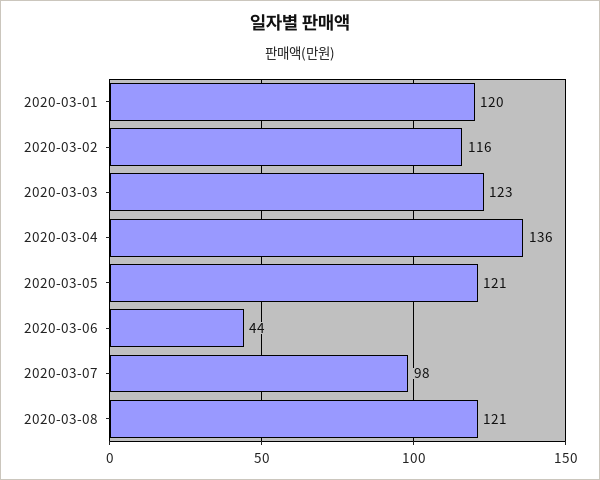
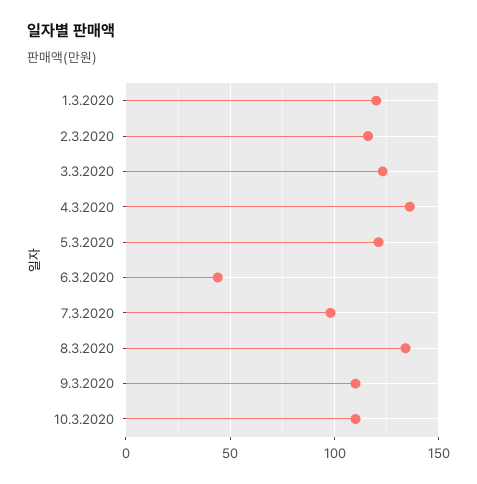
2020-03-08: 121 -> 135
9.3.2020: none -> 110
10.3.2020: none -> 110

